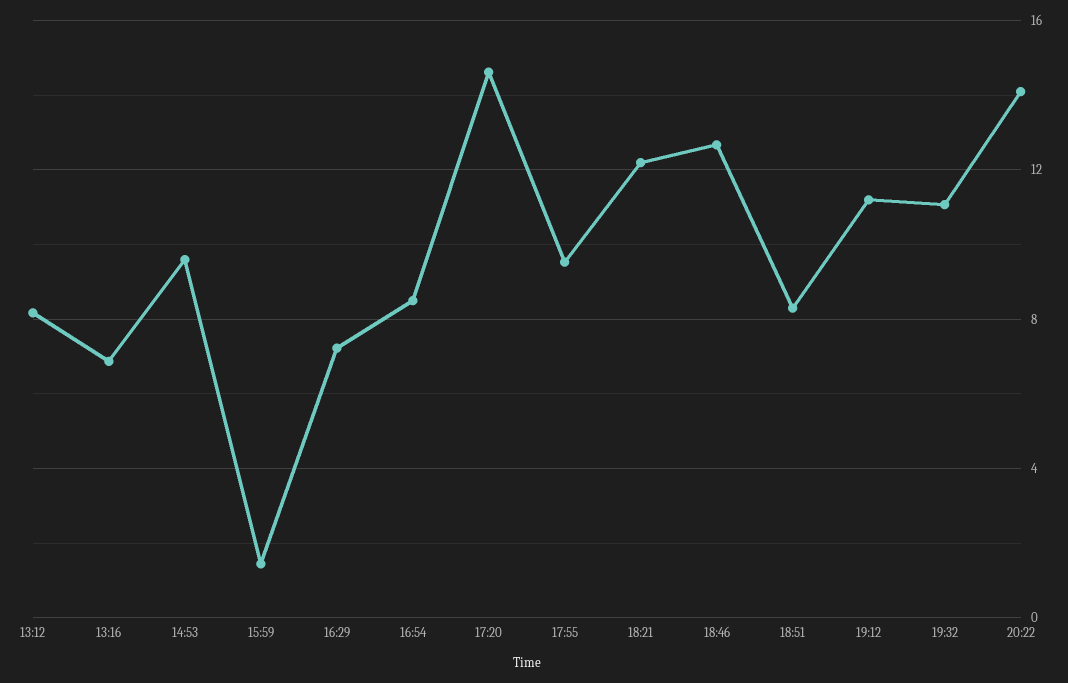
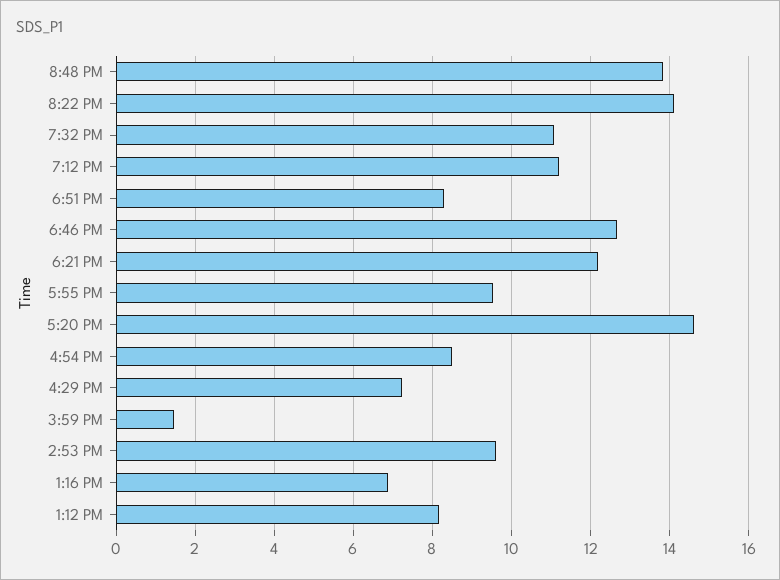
8:48 PM: none -> 13.8

